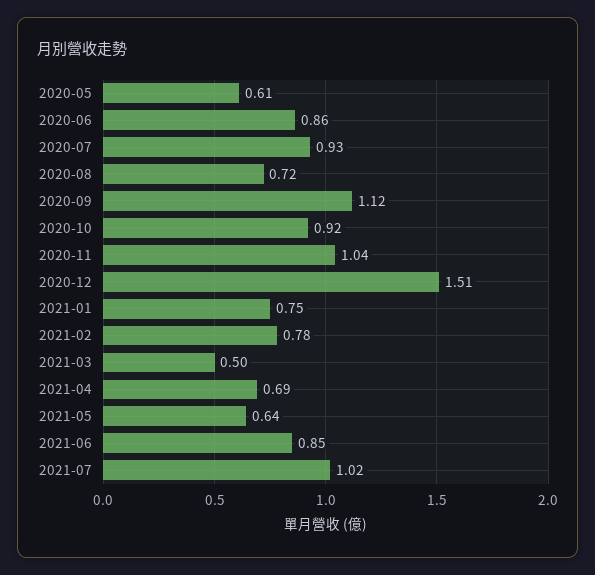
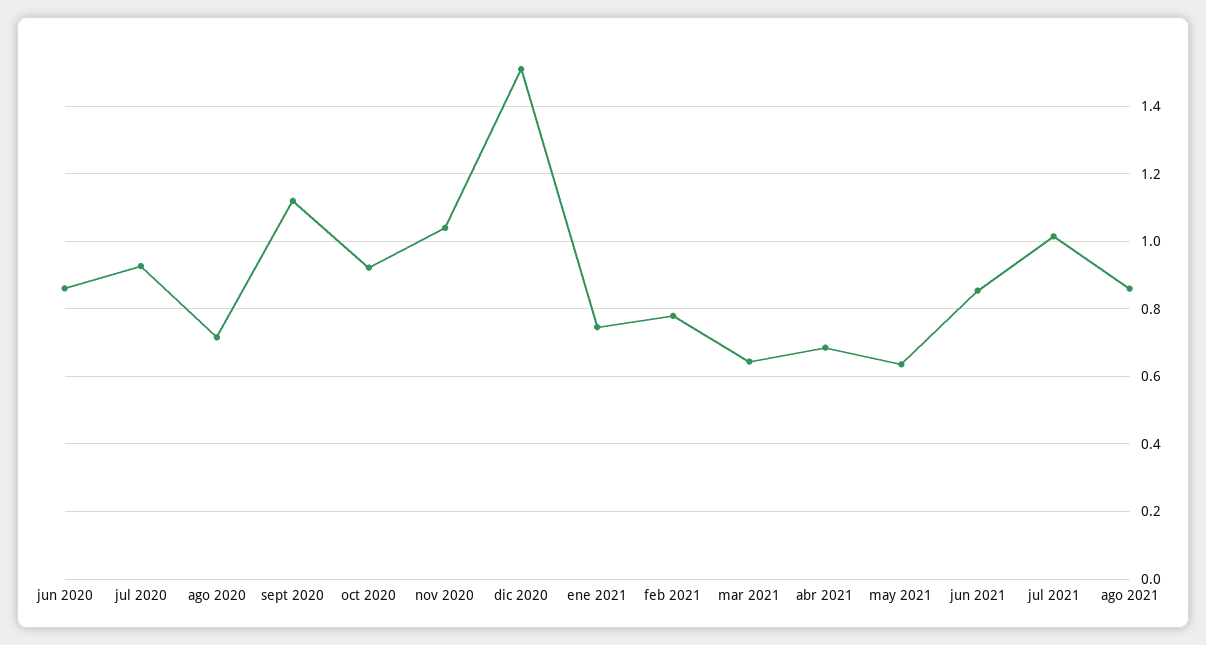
2020-05: 0.61 -> none
2021-03: 0.5 -> 0.64
ago 2021: none -> 0.86

